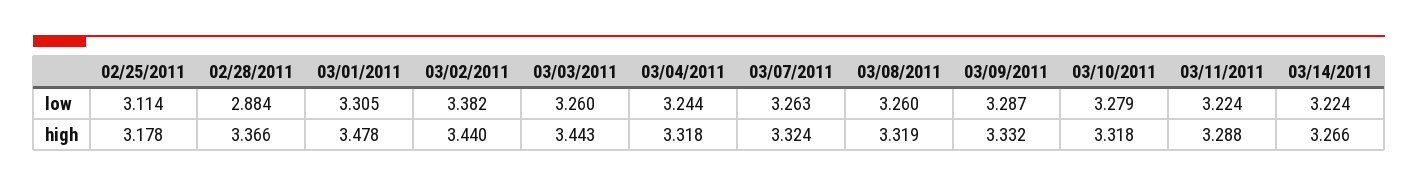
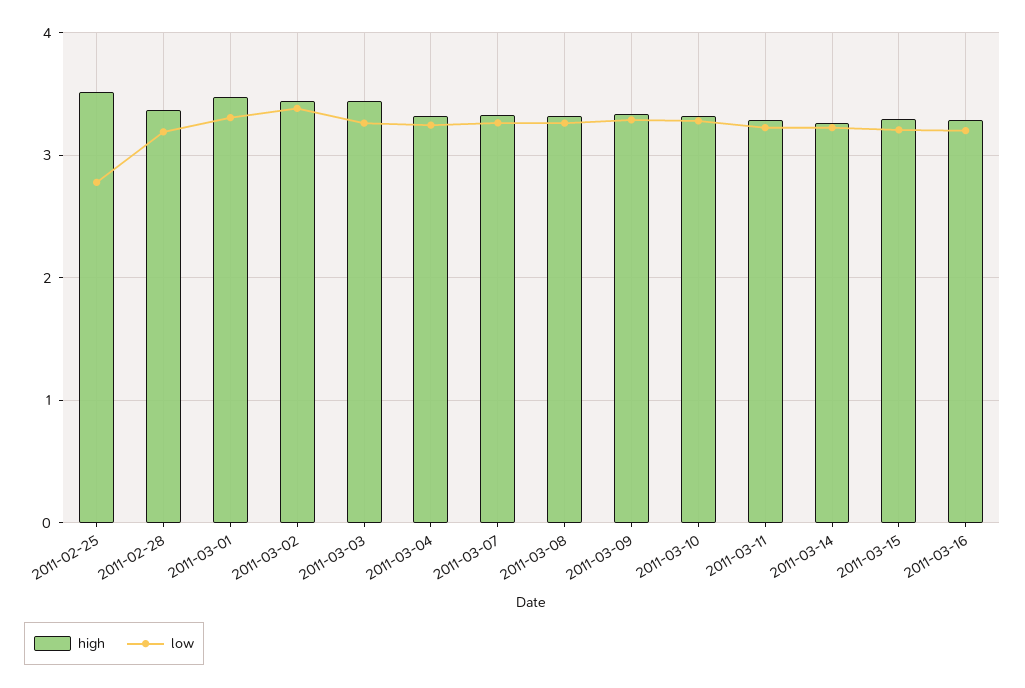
low, 02/25/2011: 3.114 -> 2.8
low, 02/28/2011: 2.884 -> 3.2
high, 02/25/2011: 3.178 -> 3.5
high, 2011-03-15: none -> 3.3
low, 2011-03-15: none -> 3.2
high, 2011-03-16: none -> 3.3
low, 2011-03-16: none -> 3.2

